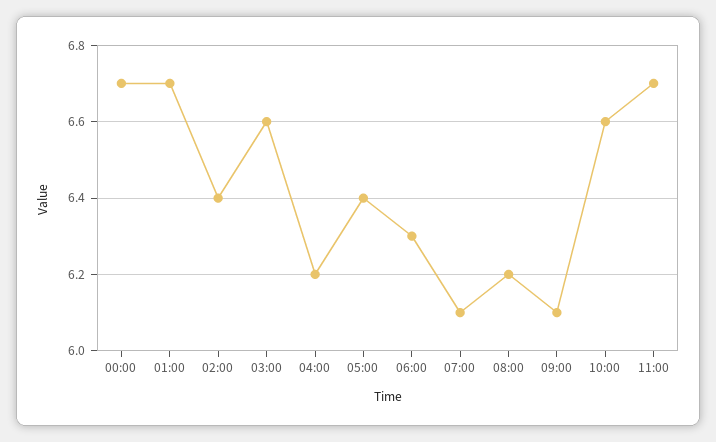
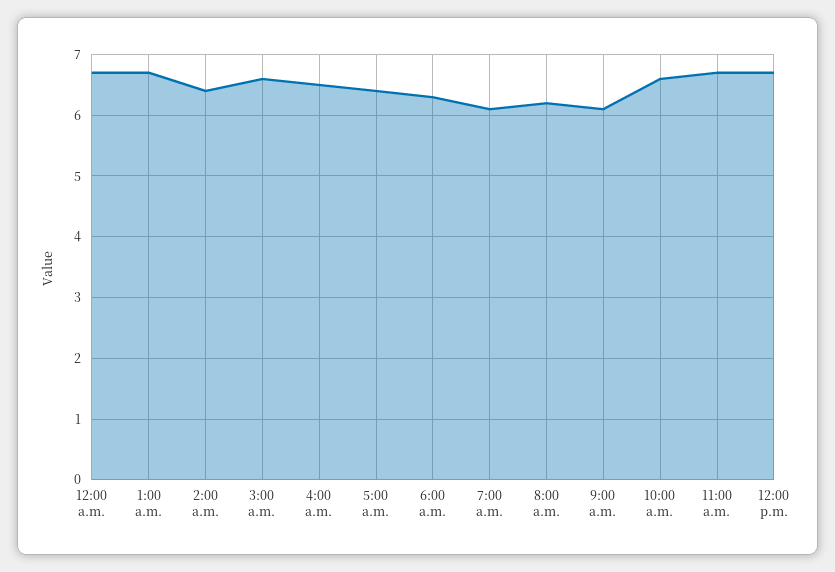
04:00: 6.2 -> 6.5
12:00 p.m.: none -> 6.7

